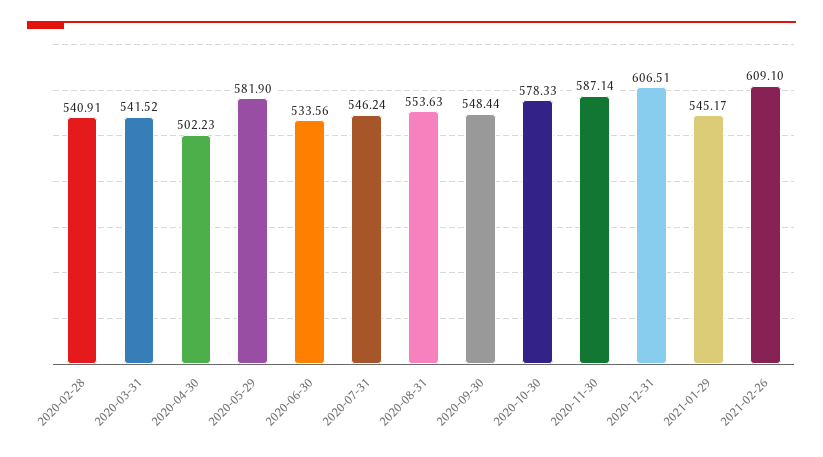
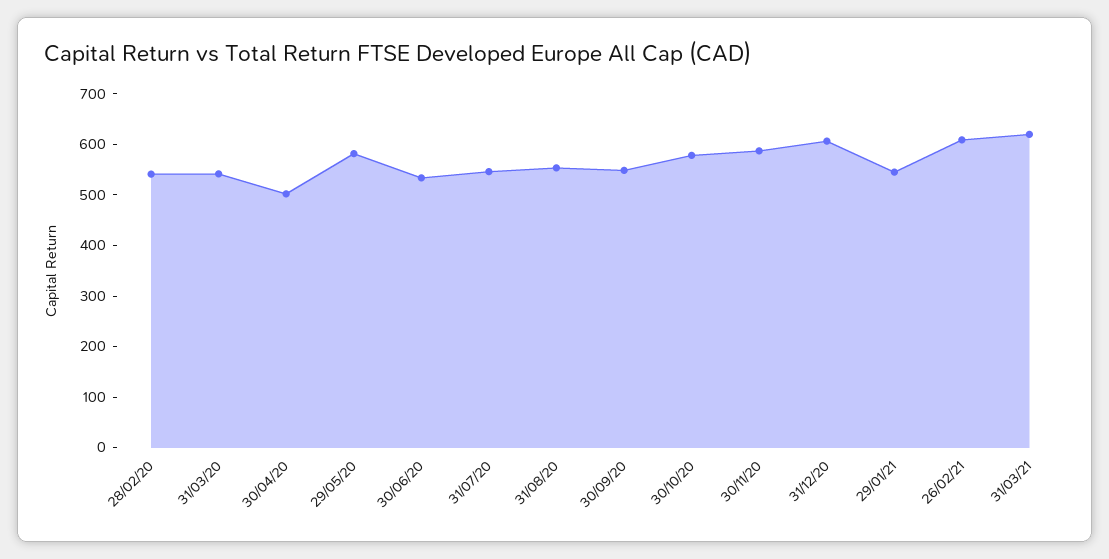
31/03/21: none -> 620

